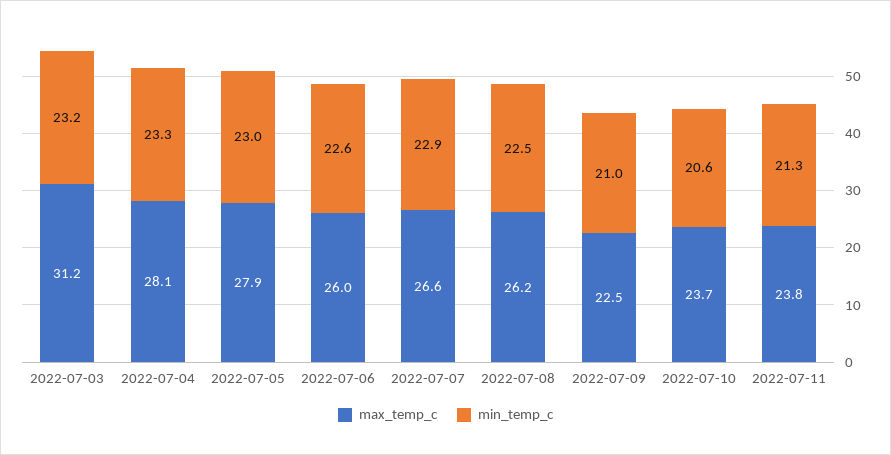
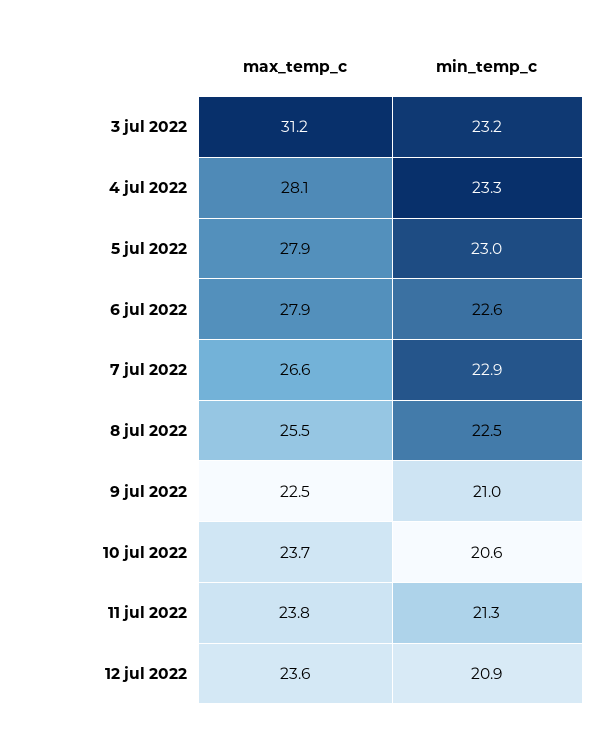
max_temp_c, 2022-07-06: 26 -> 27.9
max_temp_c, 2022-07-08: 26.2 -> 25.5
max_temp_c, 12 jul 2022: none -> 23.6
min_temp_c, 12 jul 2022: none -> 20.9

